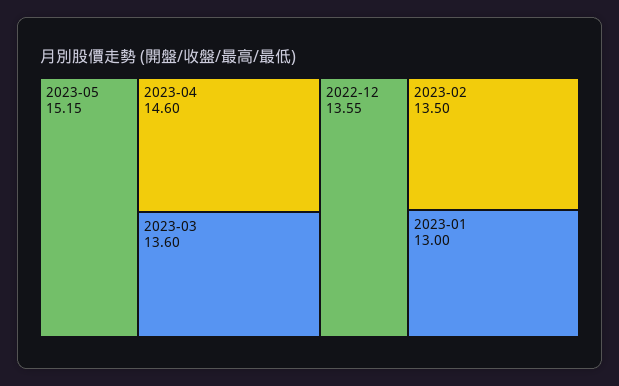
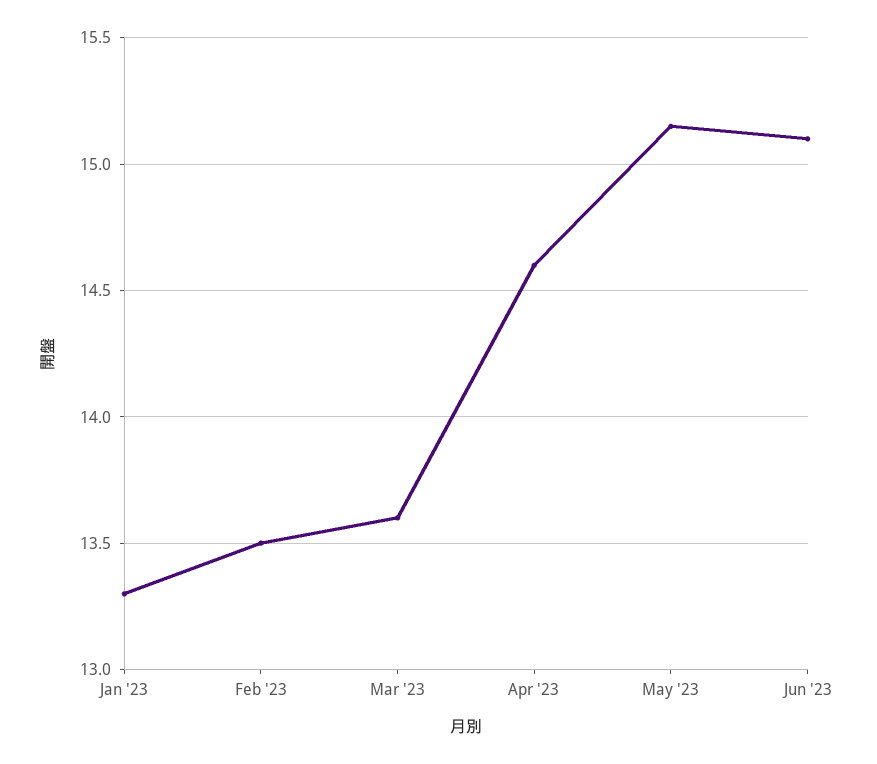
2022-12: 13.55 -> none
2023-01: 13 -> 13.3
Jun '23: none -> 15.1

